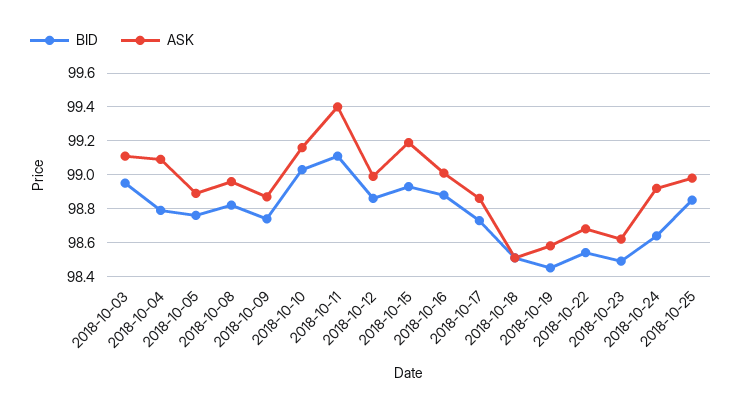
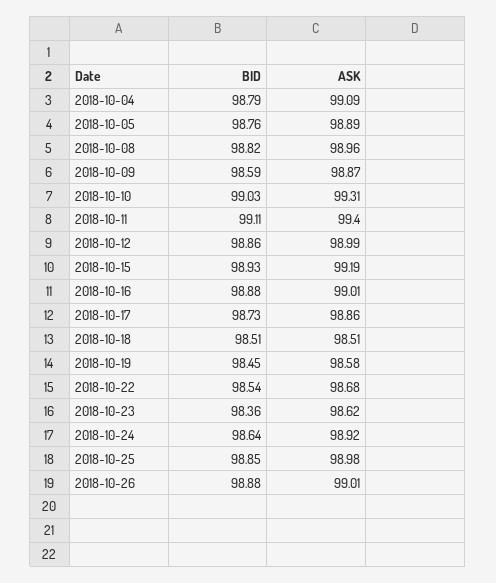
BID, 2018-10-03: 98.95 -> none
ASK, 2018-10-03: 99.1 -> none
BID, 2018-10-09: 98.75 -> 98.59
ASK, 2018-10-10: 99.15 -> 99.31
BID, 2018-10-23: 98.5 -> 98.36
BID, 2018-10-26: none -> 98.88
ASK, 2018-10-26: none -> 99.01

